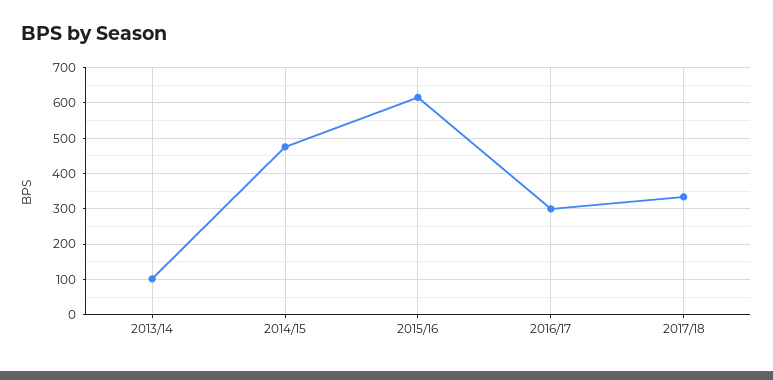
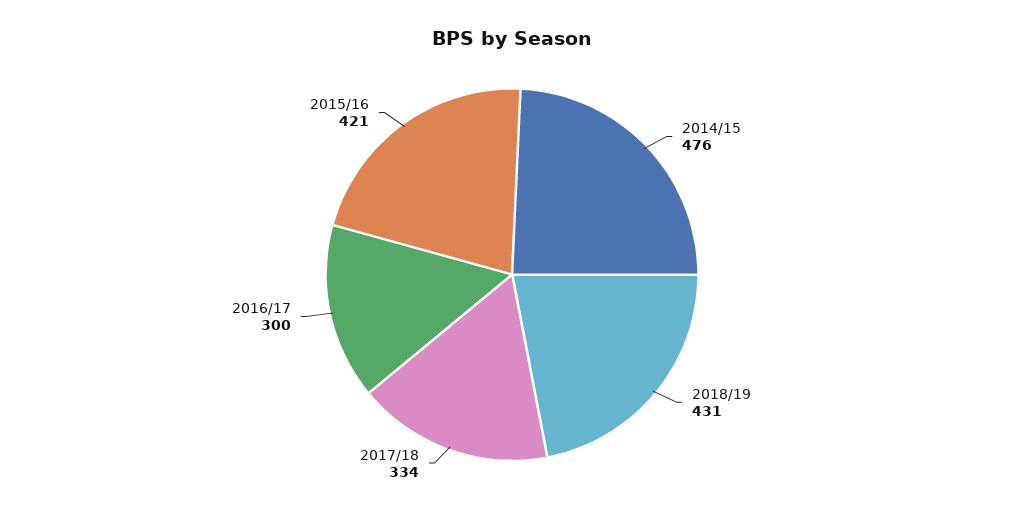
2013/14: 100 -> none
2015/16: 620 -> 421
2018/19: none -> 431

